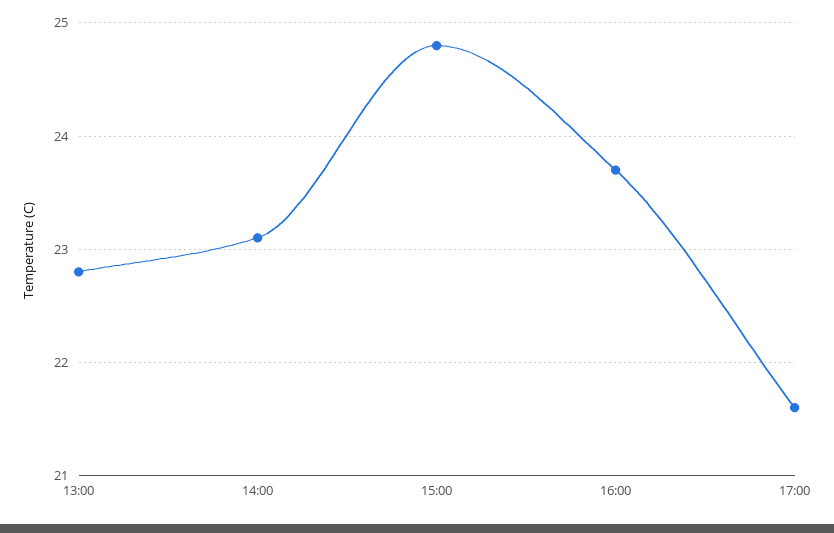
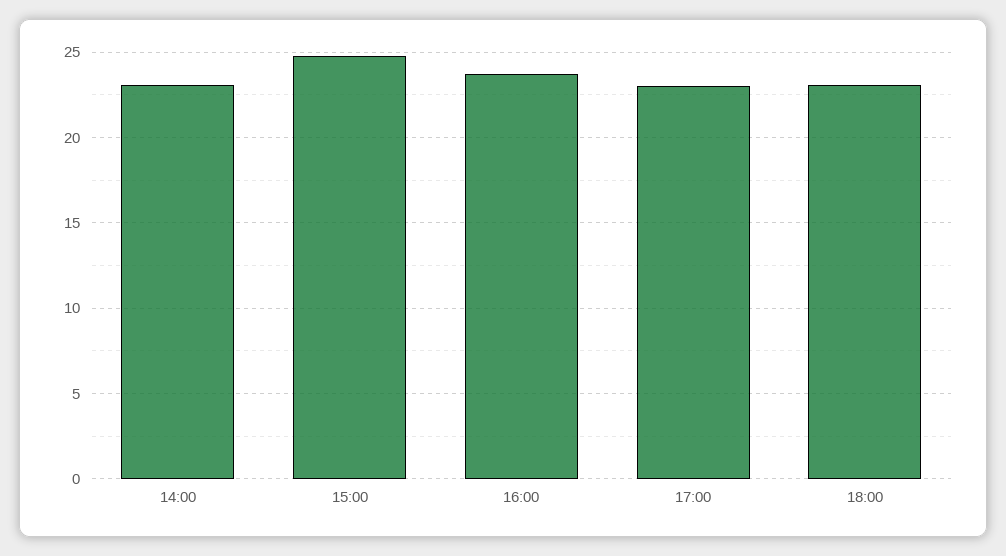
13:00: 22.8 -> none
17:00: 21.6 -> 23
18:00: none -> 23

